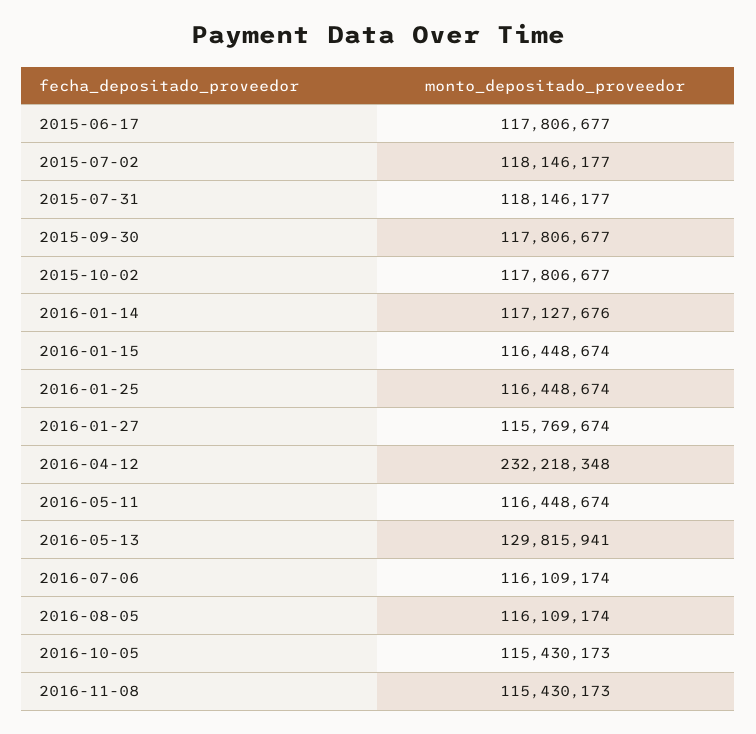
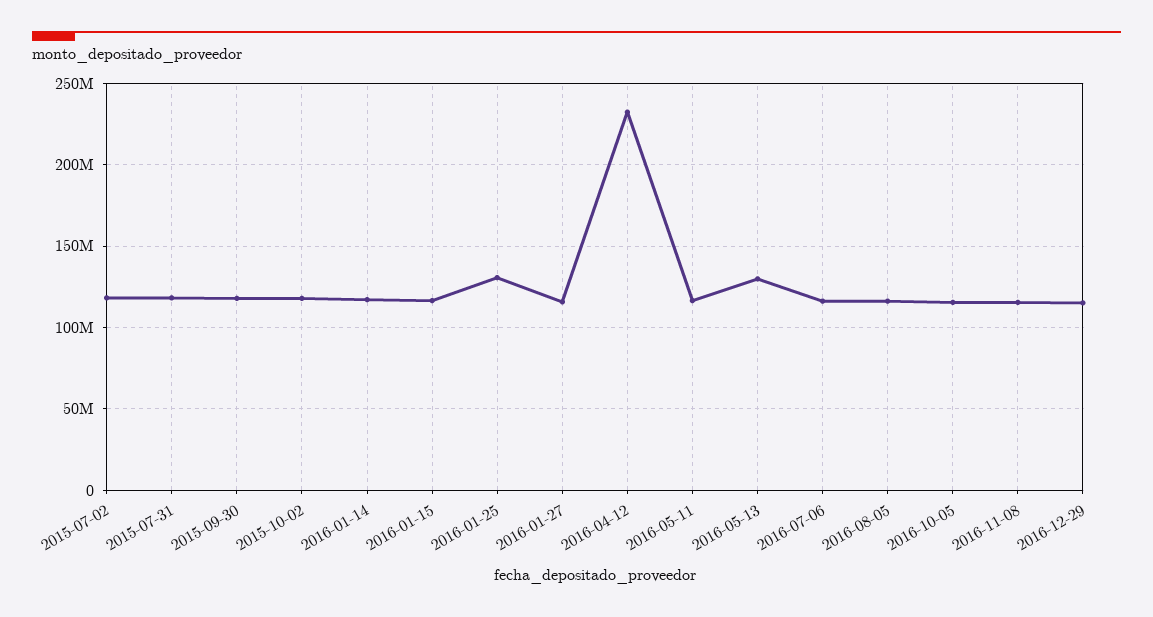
2015-06-17: 117806677 -> none
2016-01-25: 116448674 -> 130000000
2016-12-29: none -> 115000000

